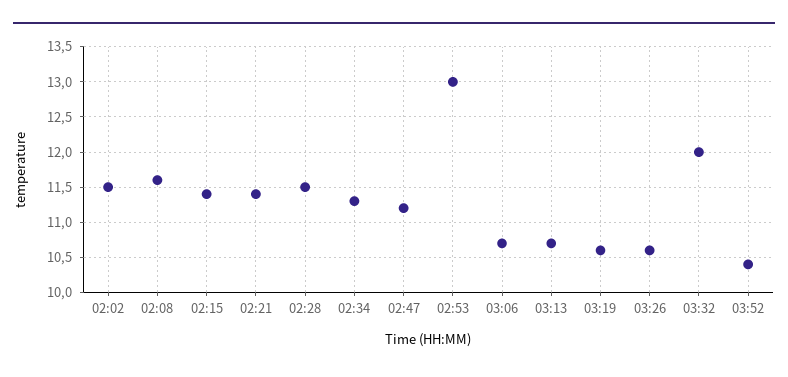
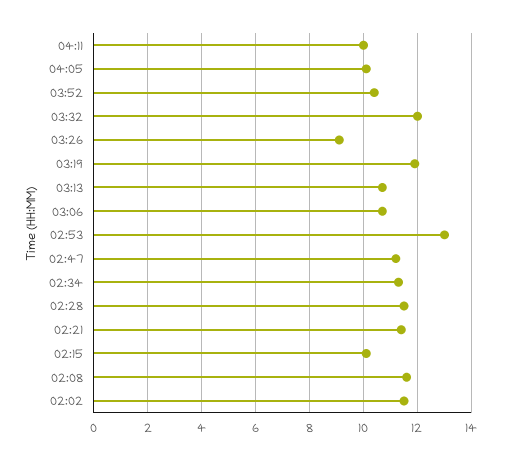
02:15: 11.4 -> 10
03:19: 10.6 -> 12
03:26: 10.6 -> 9
04:11: none -> 10
04:05: none -> 10

